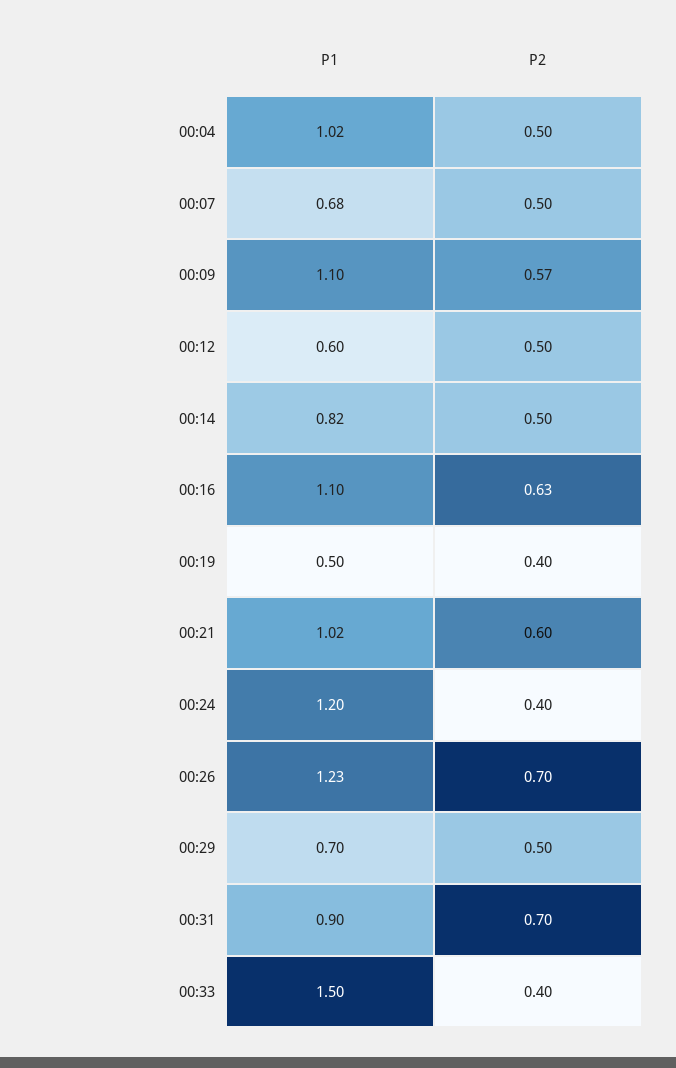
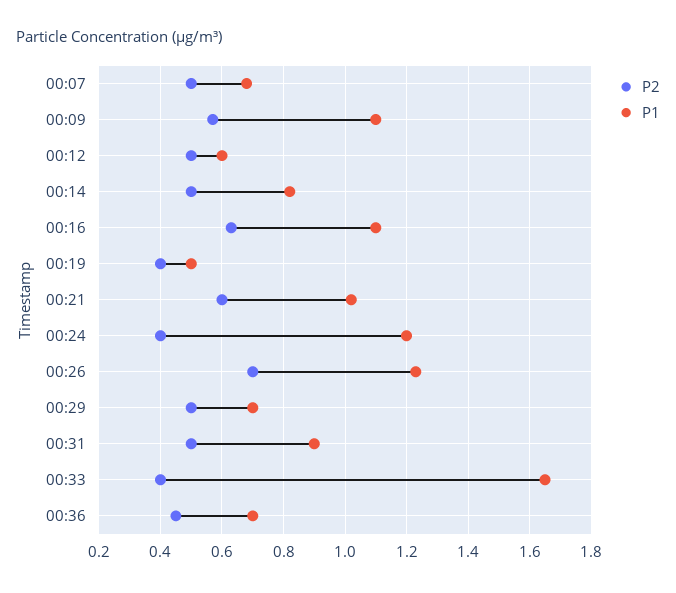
P1, 00:04: 1.02 -> none
P2, 00:04: 0.5 -> none
P2, 00:31: 0.7 -> 0.5
P1, 00:33: 1.5 -> 1.65
P2, 00:36: none -> 0.45
P1, 00:36: none -> 0.7

